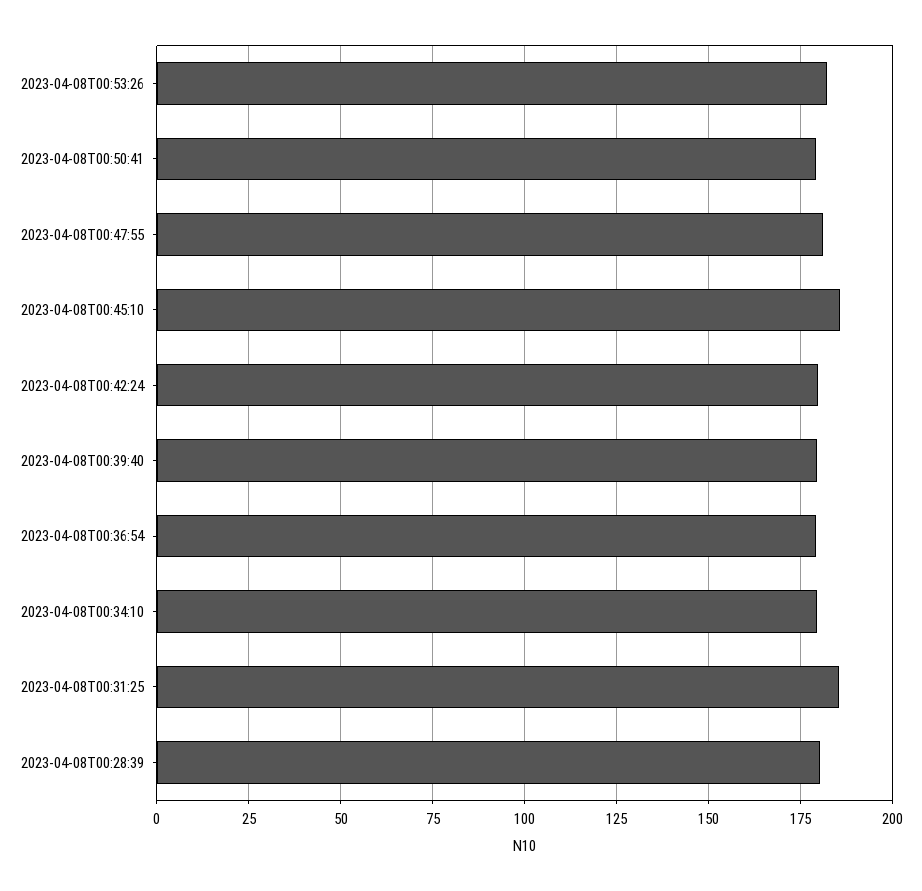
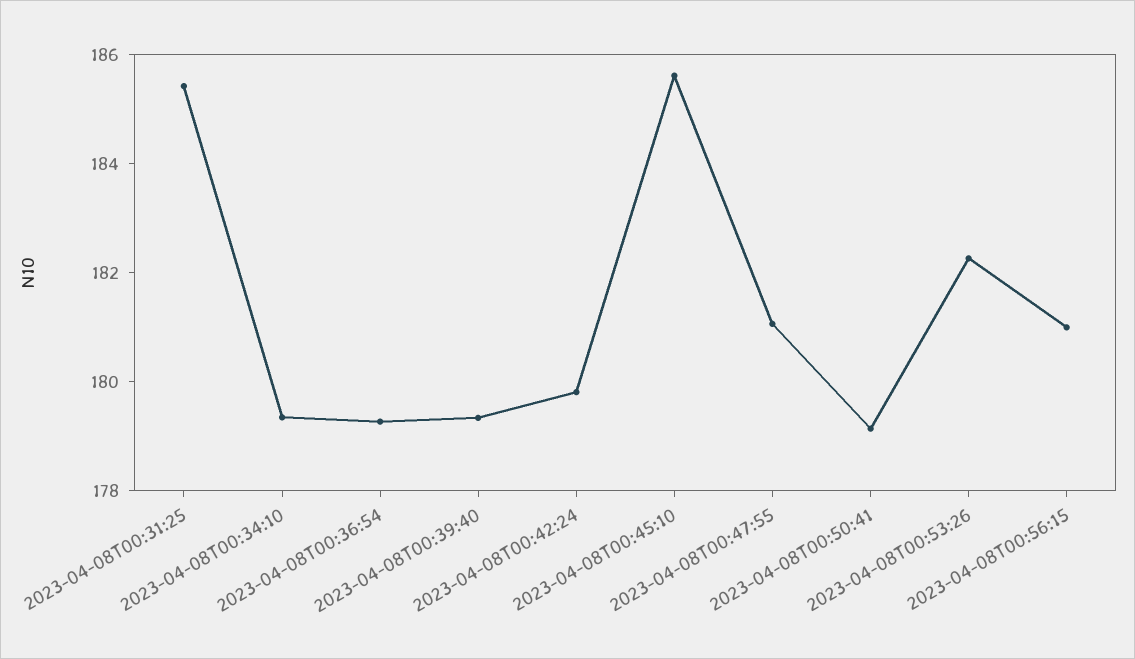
2023-04-08T00:28:39: 180 -> none
2023-04-08T00:56:15: none -> 181

